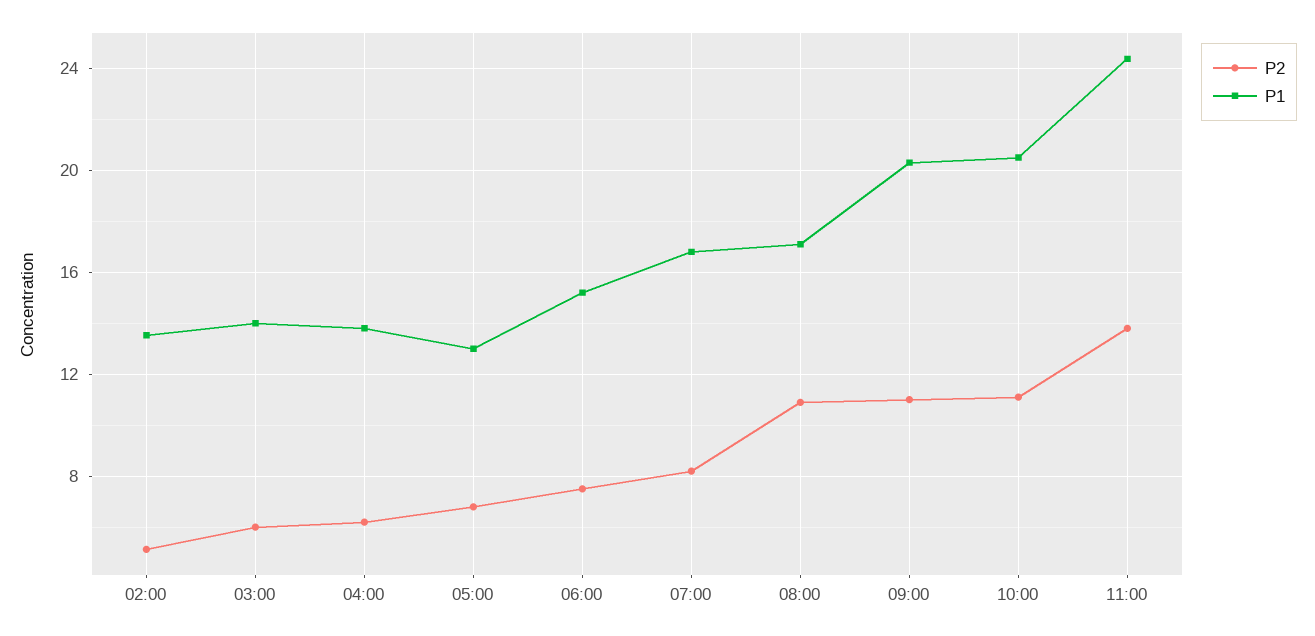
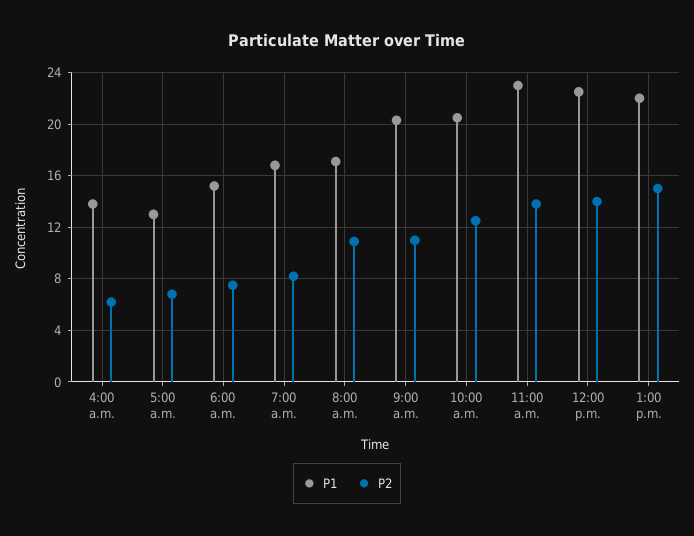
P2, 02:00: 5 -> none
P1, 02:00: 13.5 -> none
P2, 03:00: 6 -> none
P1, 03:00: 14 -> none
P2, 10:00: 11 -> 12.5
P1, 11:00: 24.5 -> 23
P1, 12:00 p.m.: none -> 22.5
P2, 12:00 p.m.: none -> 14
P1, 1:00 p.m.: none -> 22
P2, 1:00 p.m.: none -> 15

